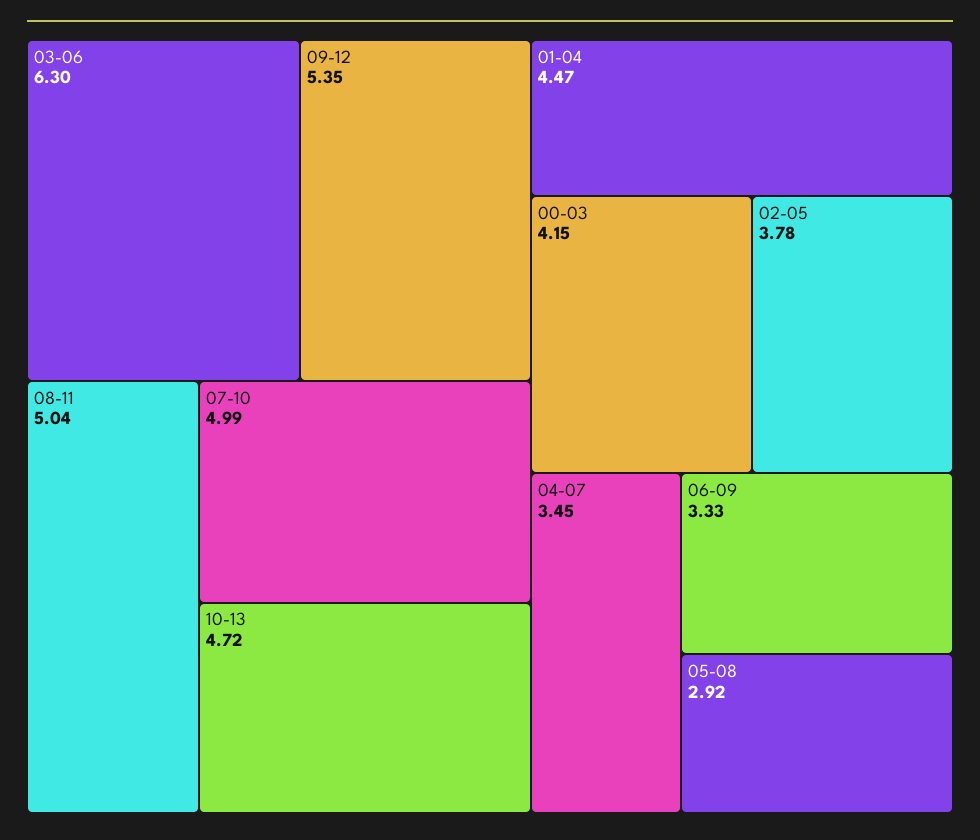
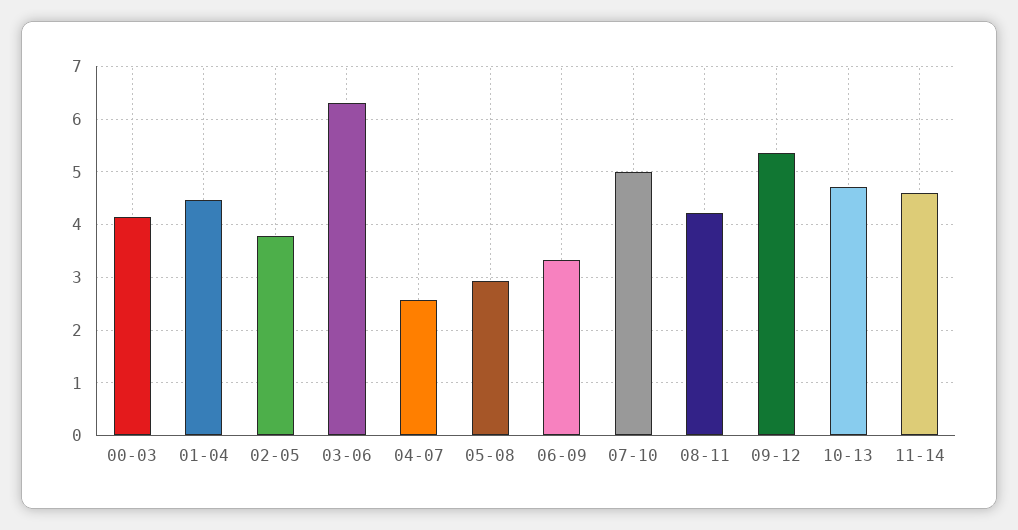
08-11: 5.04 -> 4.2
04-07: 3.45 -> 2.6
11-14: none -> 4.6

